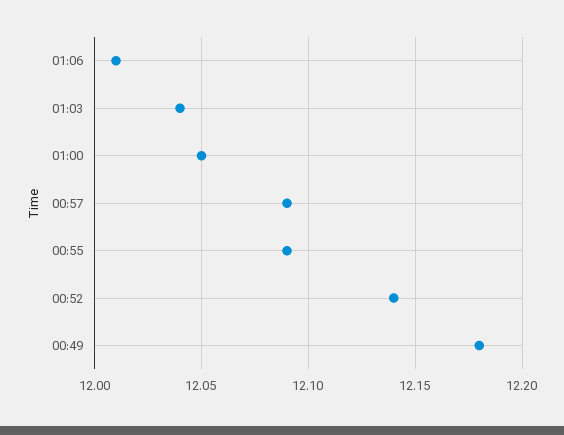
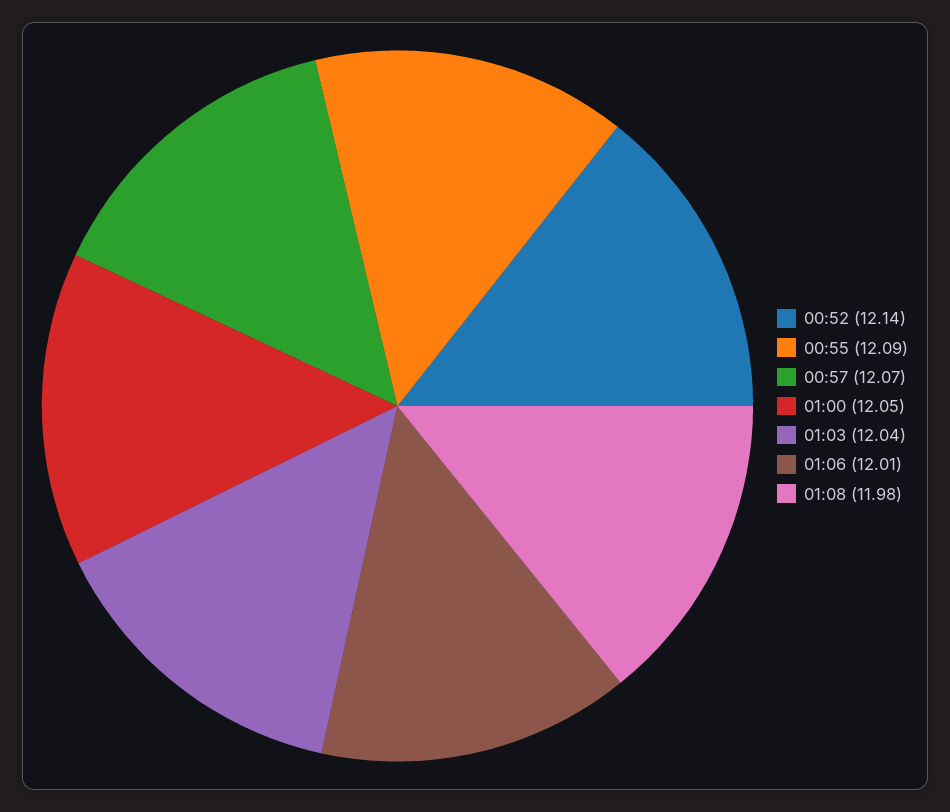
00:57: 12.09 -> 12.07
00:49: 12.18 -> none
01:08: none -> 11.98

